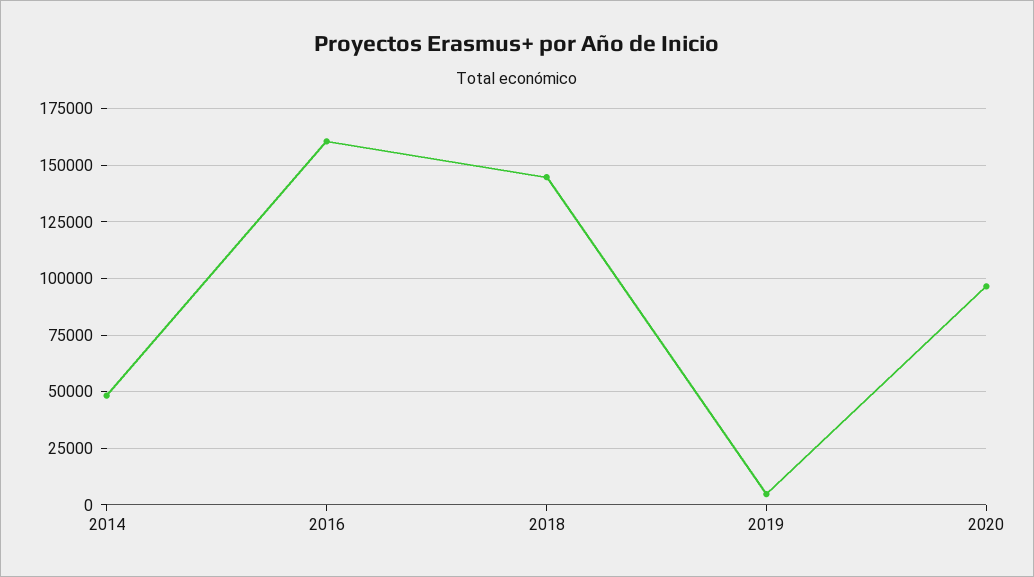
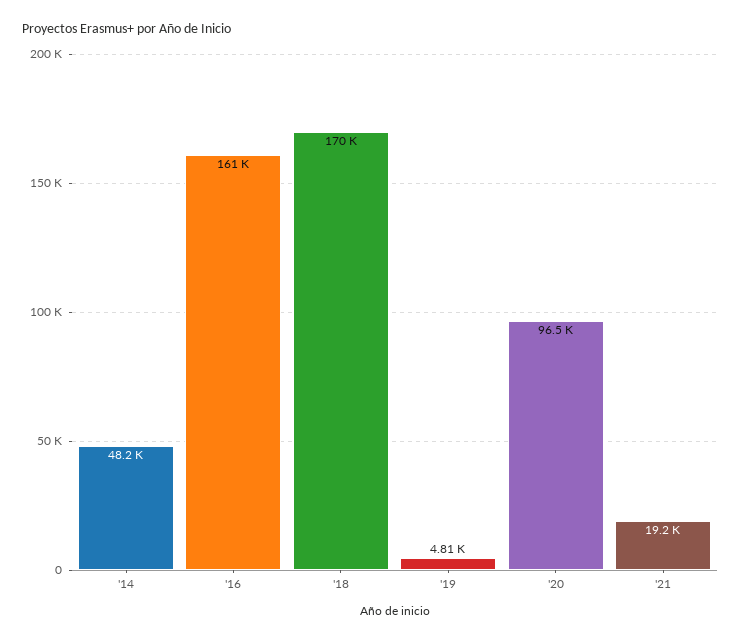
2018: 145000 -> 170000
'21: none -> 19200

